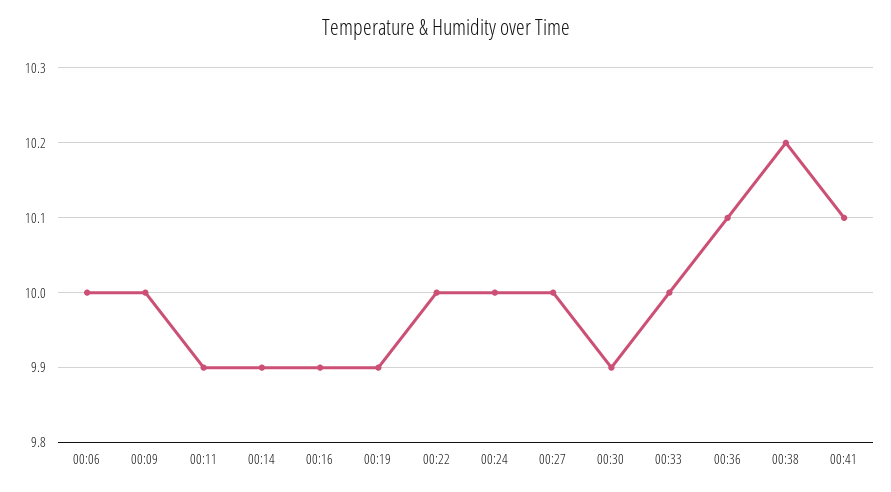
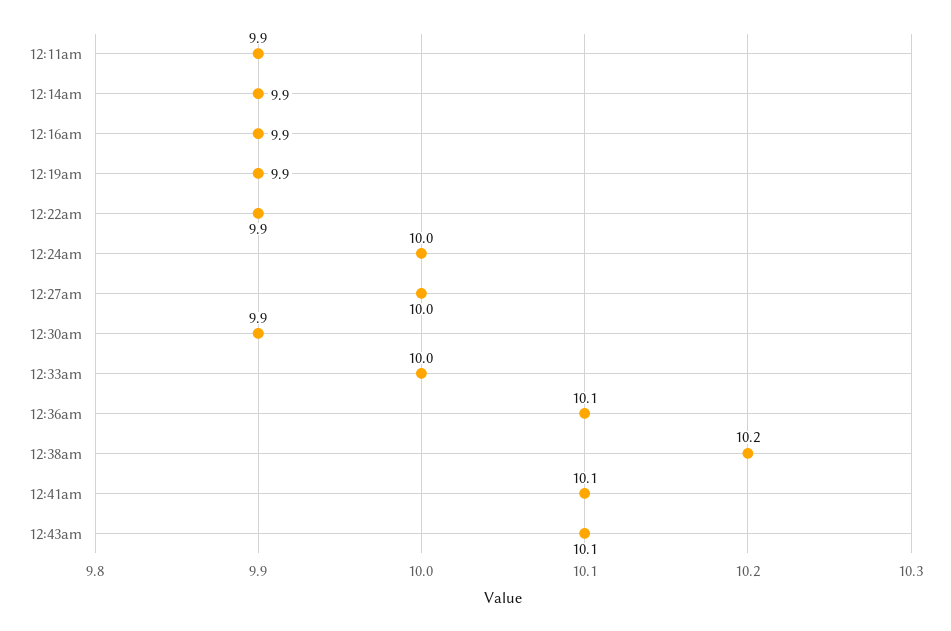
00:06: 10 -> none
00:09: 10 -> none
00:22: 10 -> 9.9
12:43am: none -> 10.1

